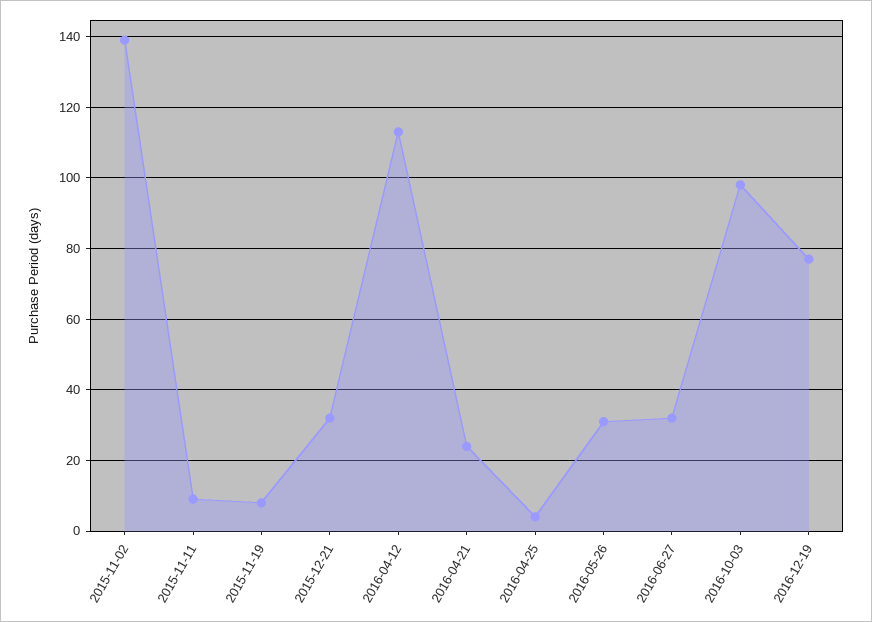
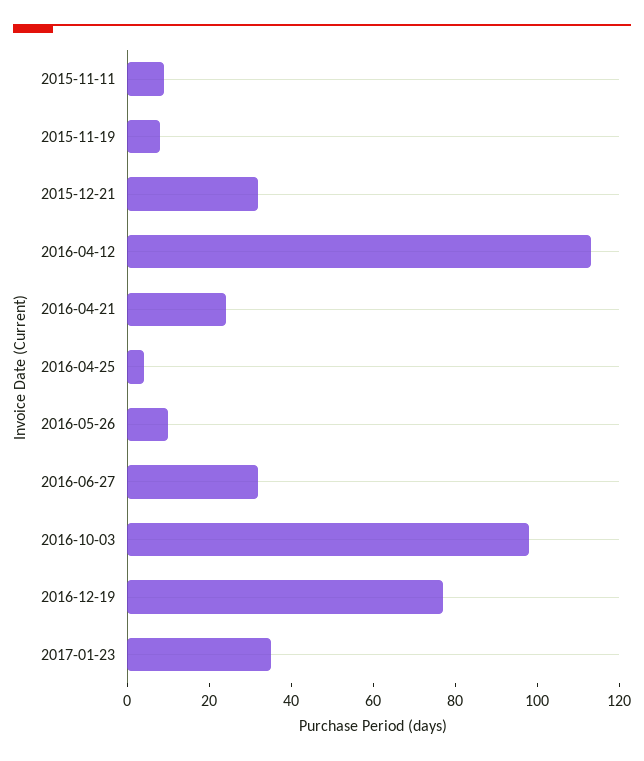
2015-11-02: 140 -> none
2016-05-26: 30 -> 10
2017-01-23: none -> 35

